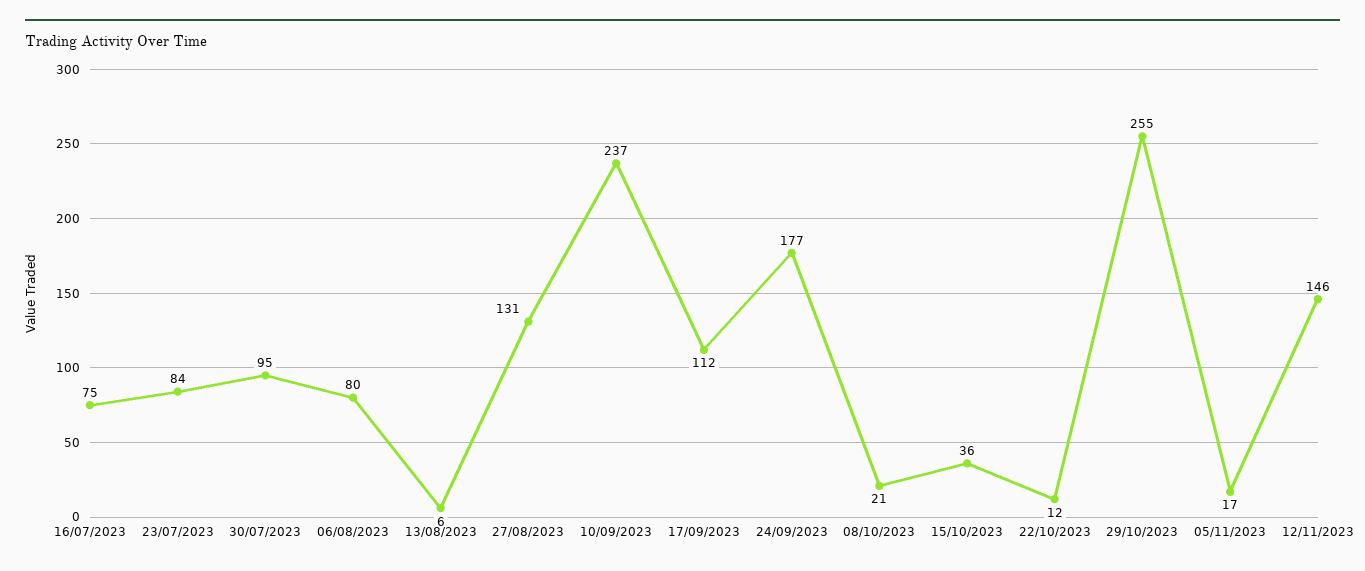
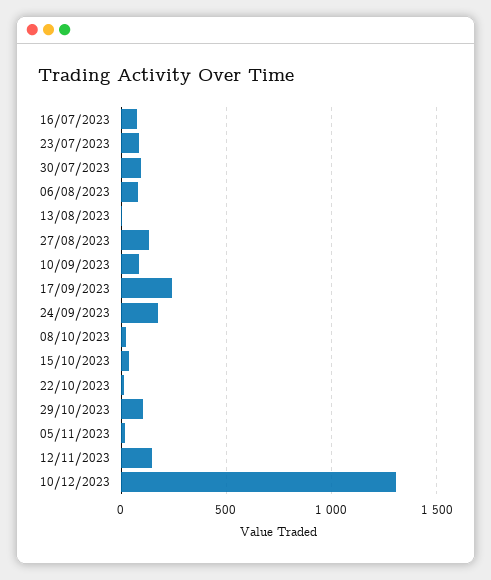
10/09/2023: 237 -> 100
17/09/2023: 112 -> 250
29/10/2023: 255 -> 100
10/12/2023: none -> 1300

